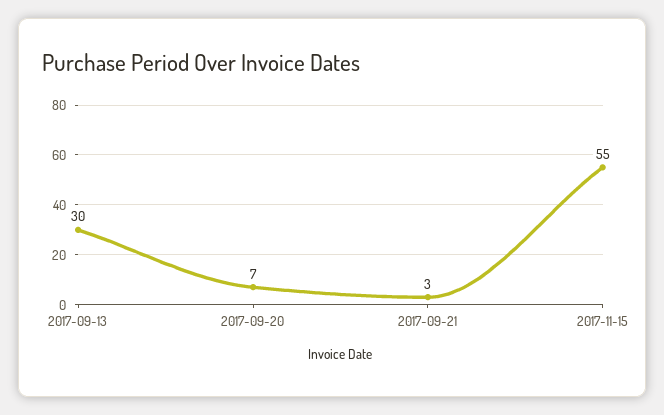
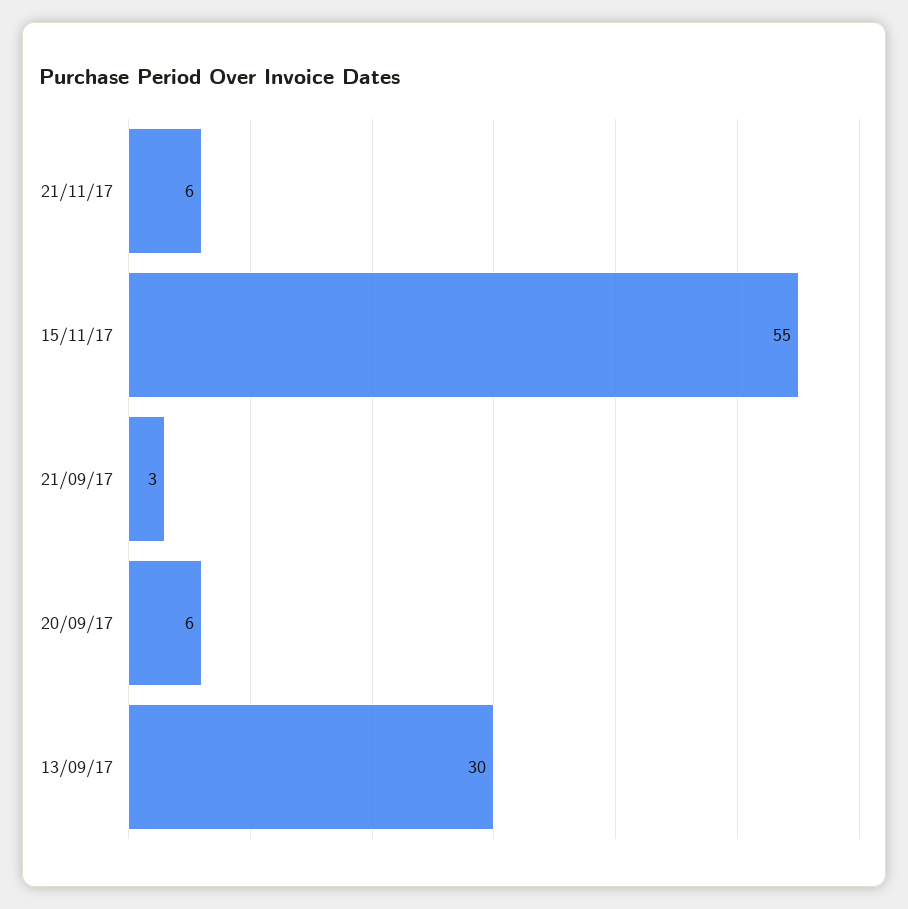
2017-09-20: 7 -> 6
21/11/17: none -> 6

